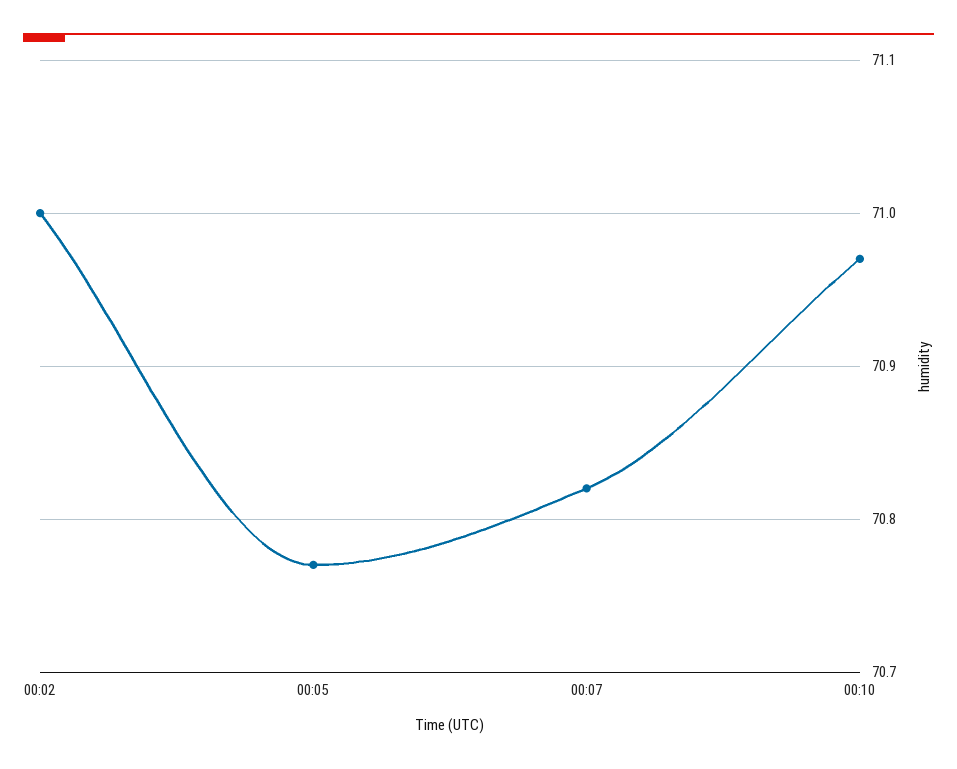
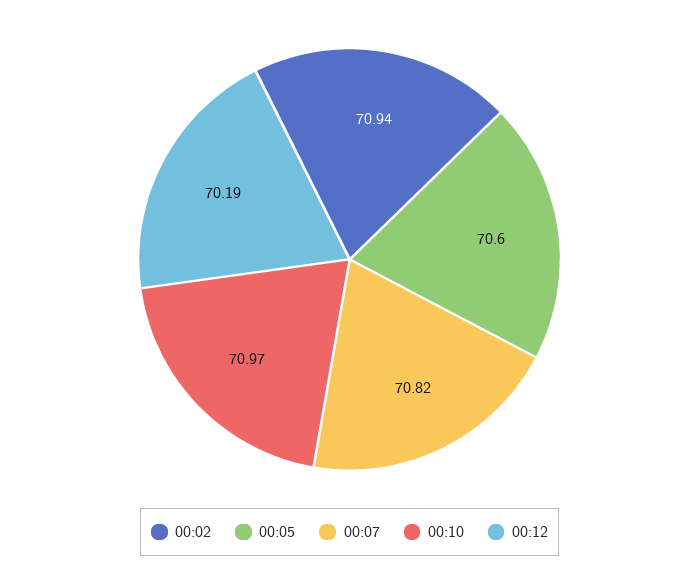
00:02: 71 -> 70.94
00:05: 70.77 -> 70.6
00:12: none -> 70.19

